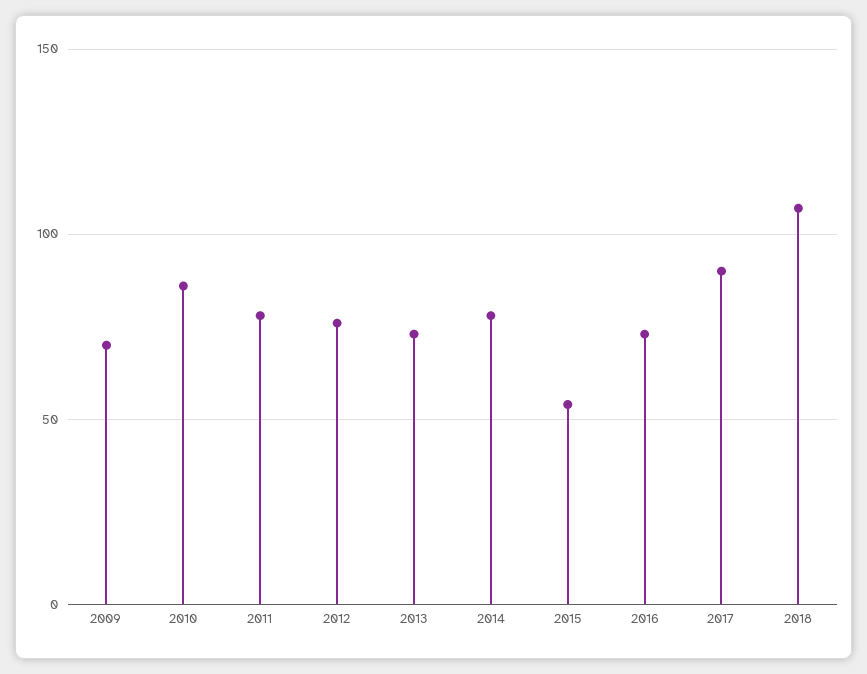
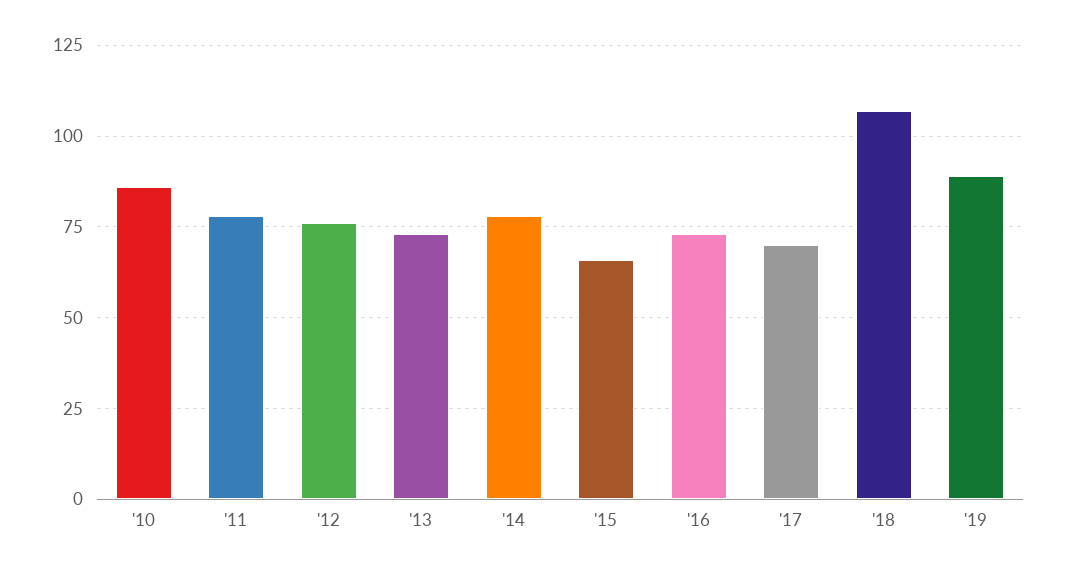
2009: 70 -> none
2015: 55 -> 65
2017: 90 -> 70
'19: none -> 90

